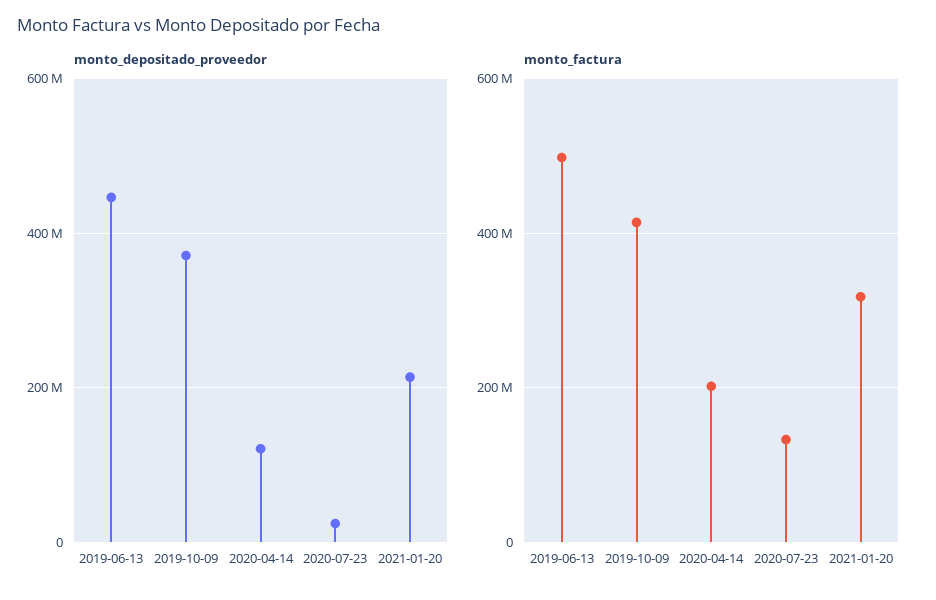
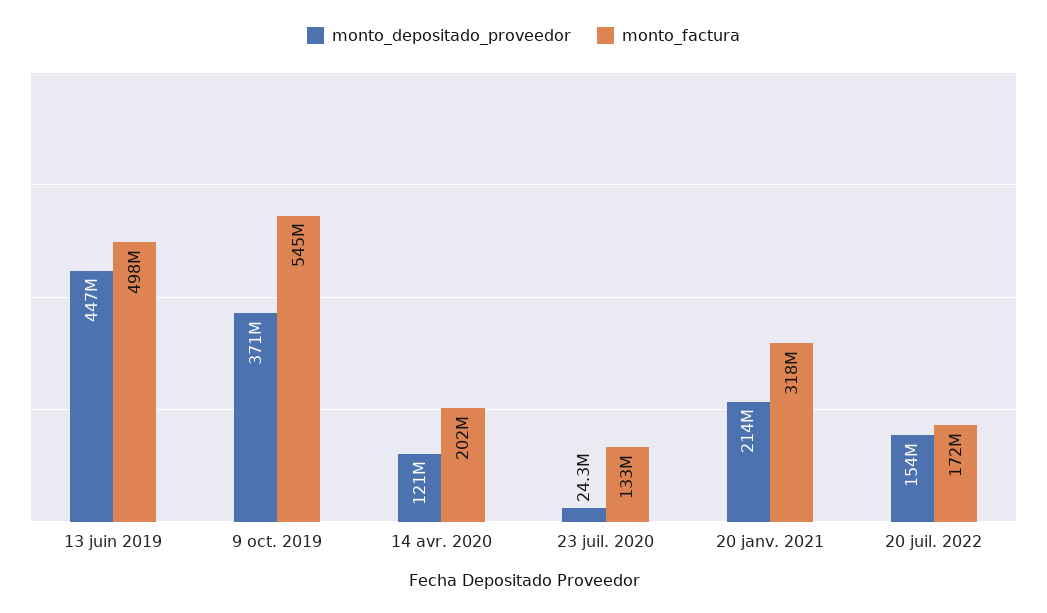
monto_factura, 2019-10-09: 420000000 -> 545000000
monto_depositado_proveedor, 20 juil. 2022: none -> 154000000
monto_factura, 20 juil. 2022: none -> 172000000

